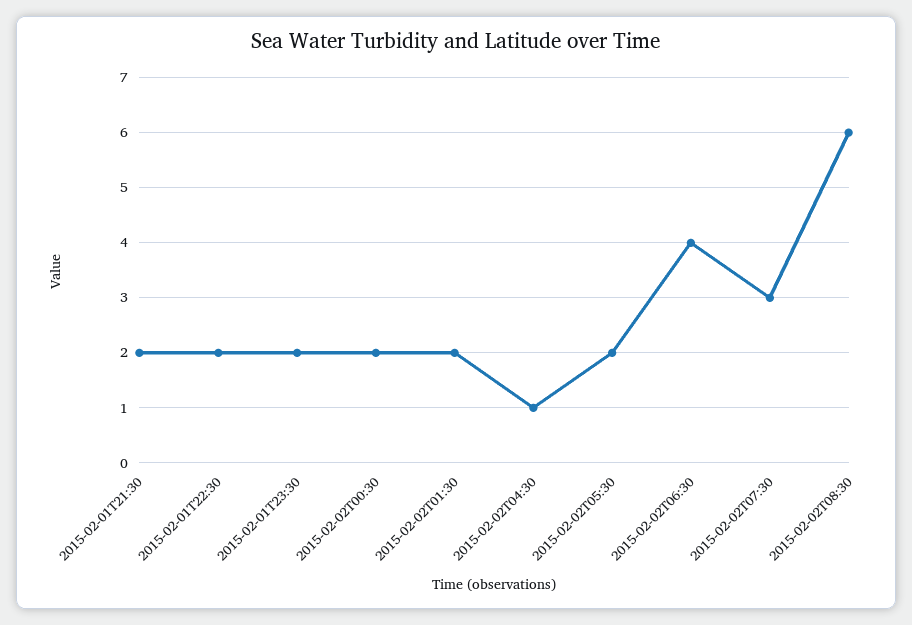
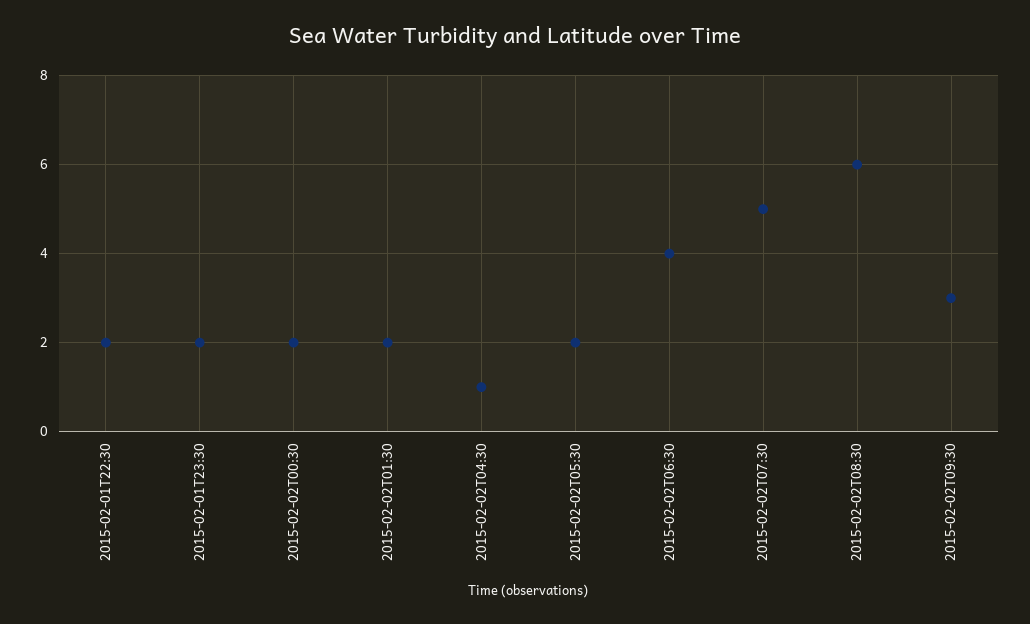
2015-02-01T21:30: 2 -> none
2015-02-02T07:30: 3 -> 5
2015-02-02T09:30: none -> 3

